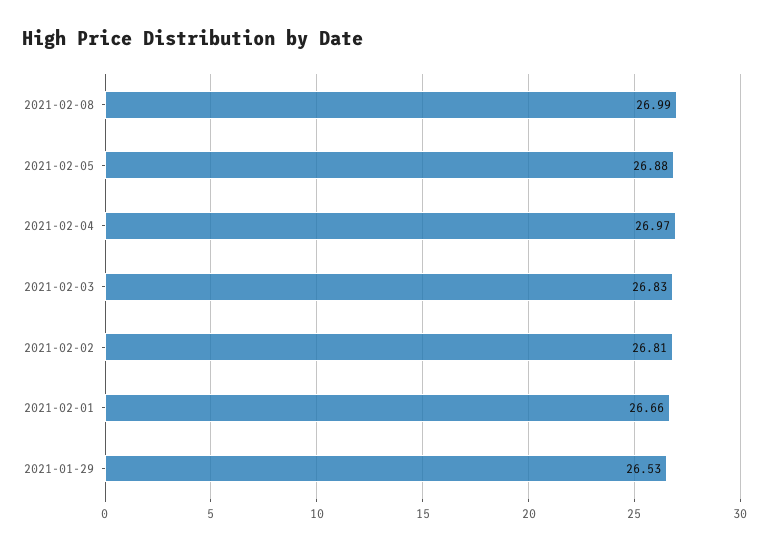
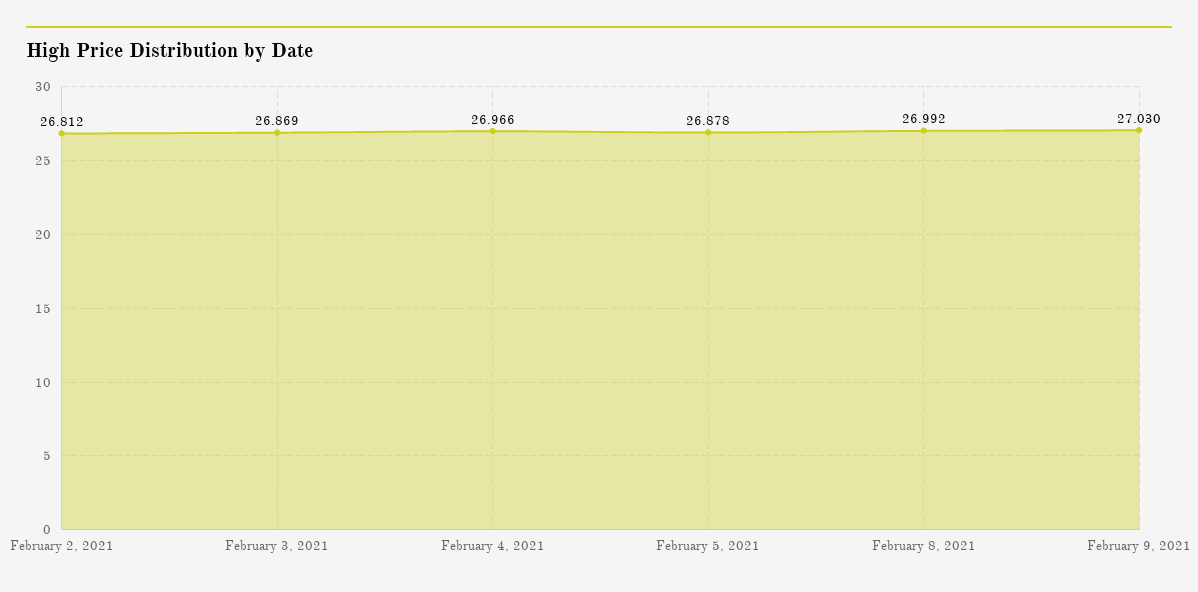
2021-02-03: 26.83 -> 26.869
2021-02-01: 26.66 -> none
2021-01-29: 26.53 -> none
February 9, 2021: none -> 27.03

